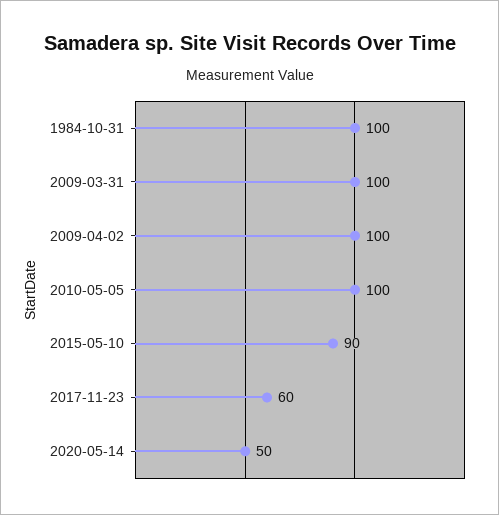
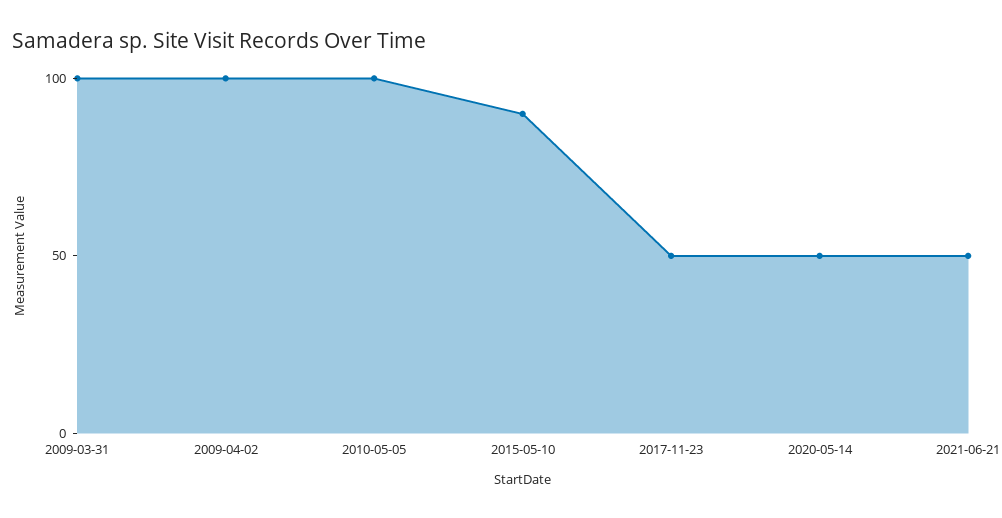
1984-10-31: 100 -> none
2017-11-23: 60 -> 50
2021-06-21: none -> 50

